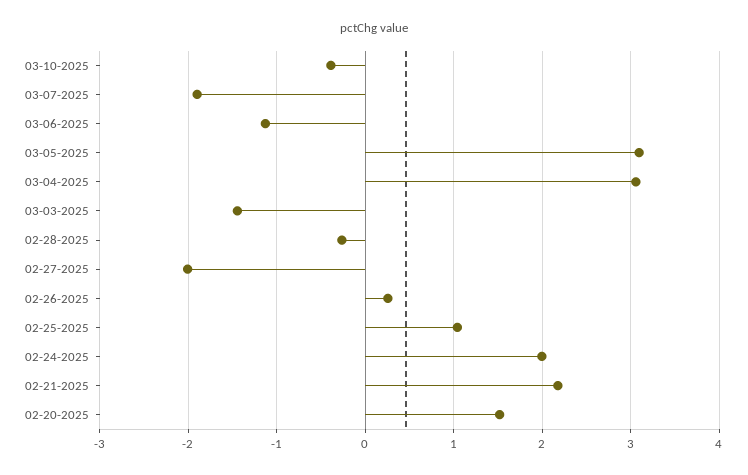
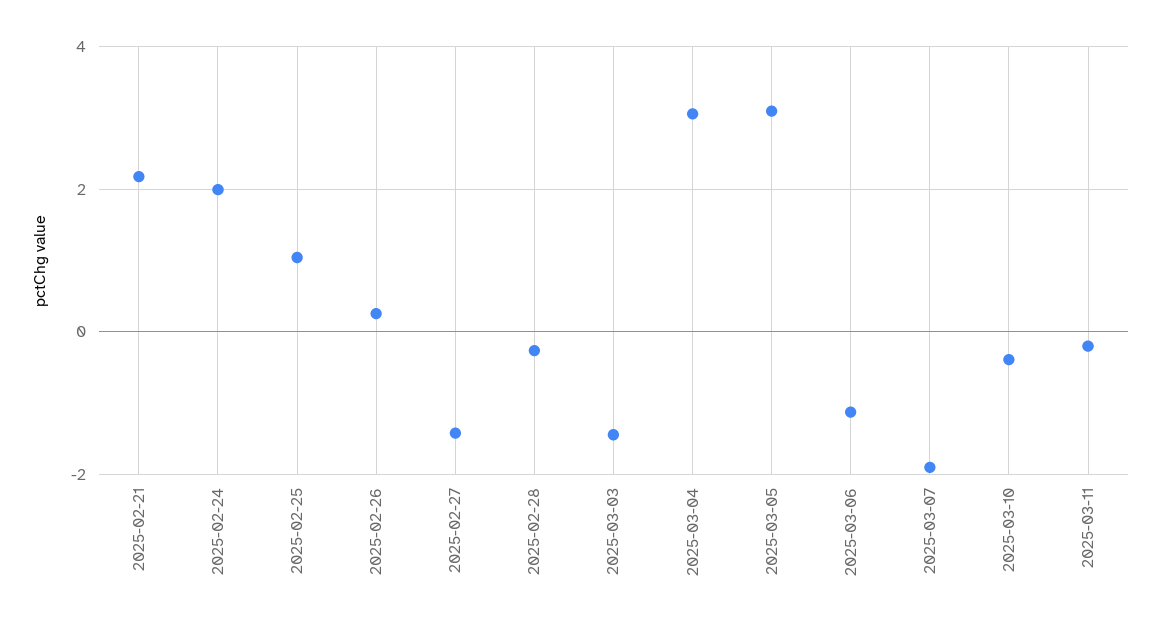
02-27-2025: -2 -> -1.4
02-20-2025: 1.5 -> none
2025-03-11: none -> -0.2

